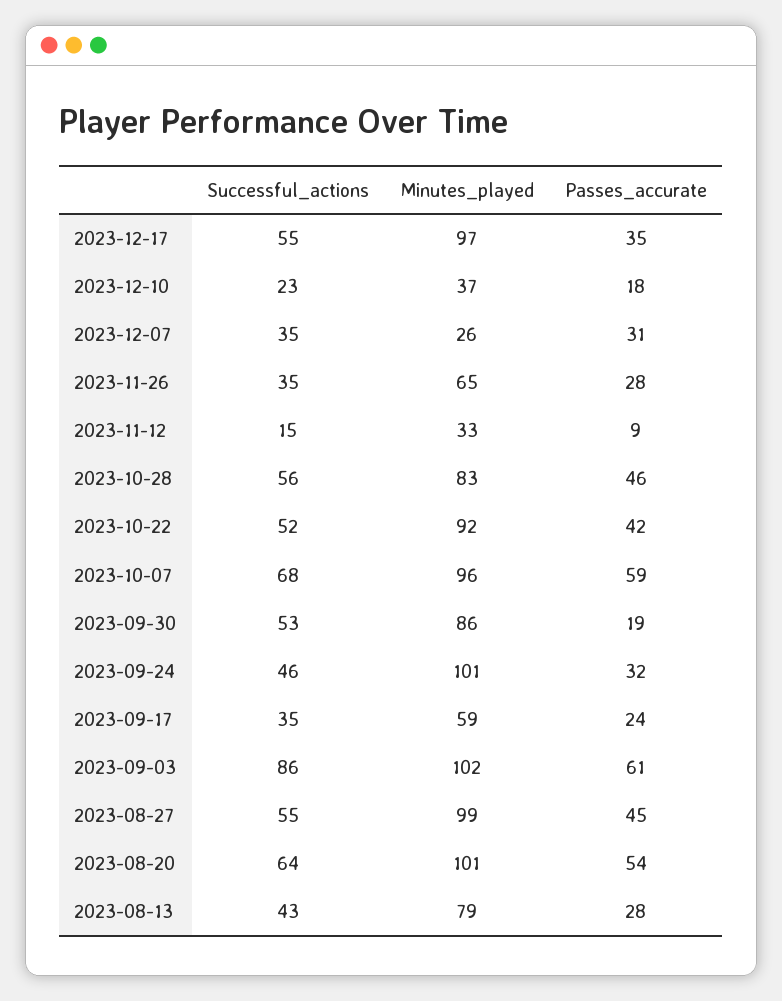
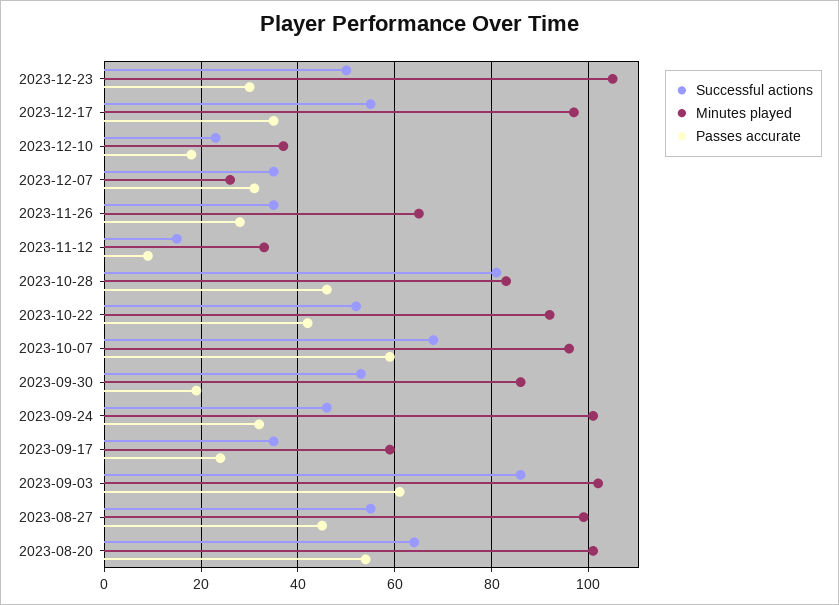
Successful_actions, 2023-10-28: 56 -> 80
Successful_actions, 2023-08-13: 43 -> none
Minutes_played, 2023-08-13: 79 -> none
Passes_accurate, 2023-08-13: 28 -> none
Successful_actions, 2023-12-23: none -> 50
Minutes_played, 2023-12-23: none -> 105
Passes_accurate, 2023-12-23: none -> 30

